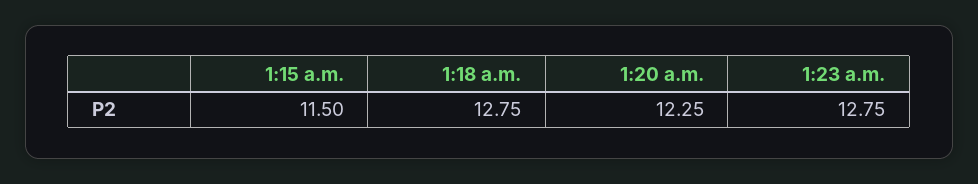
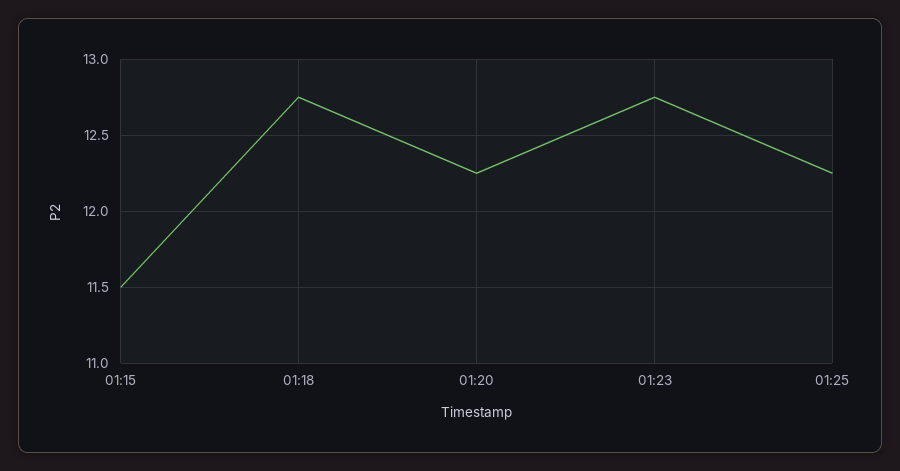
01:25: none -> 12.25

